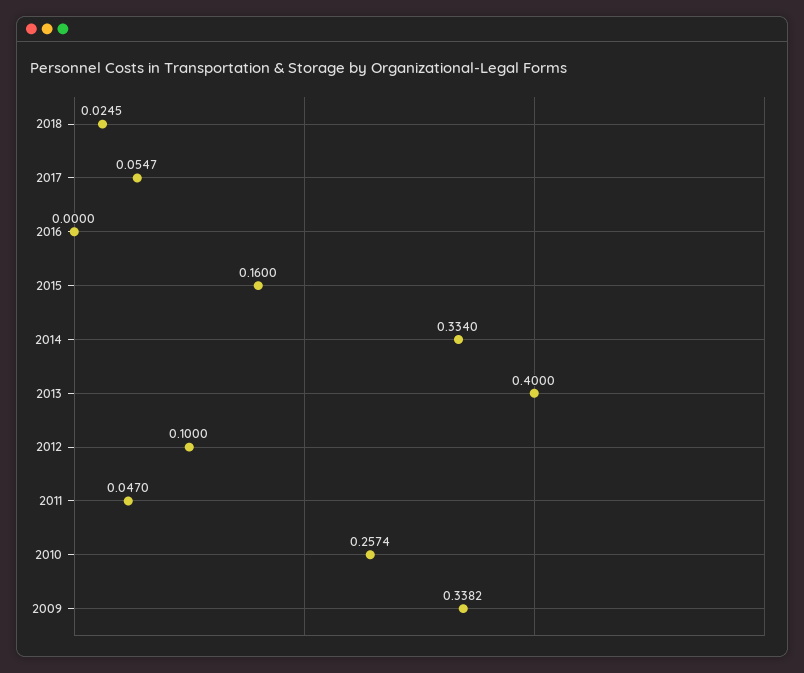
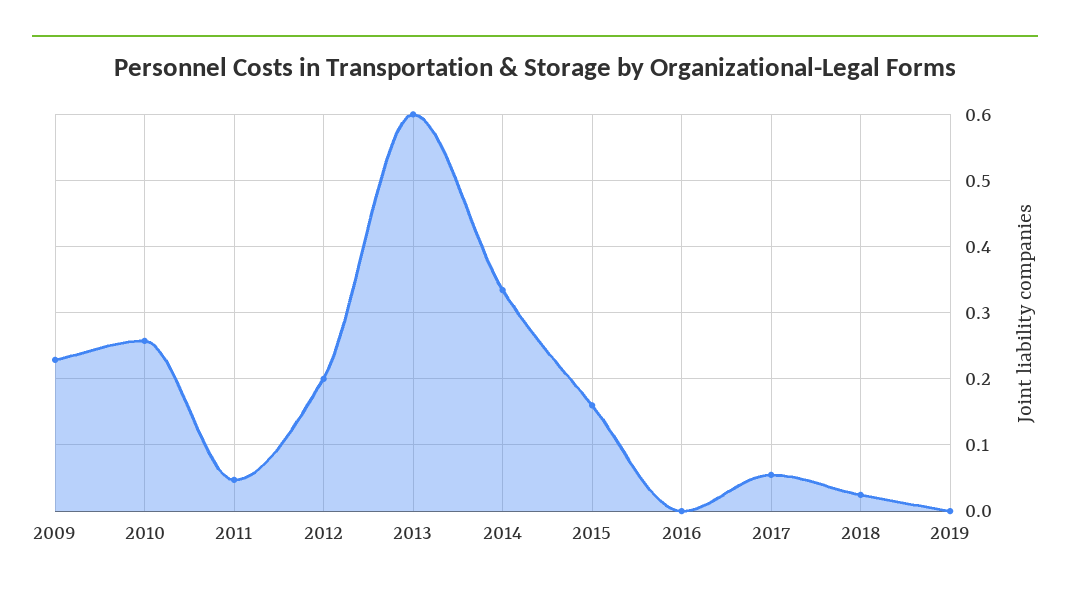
2013: 0.4 -> 0.6
2012: 0.1 -> 0.2
2009: 0.3382 -> 0.23
2019: none -> 0

